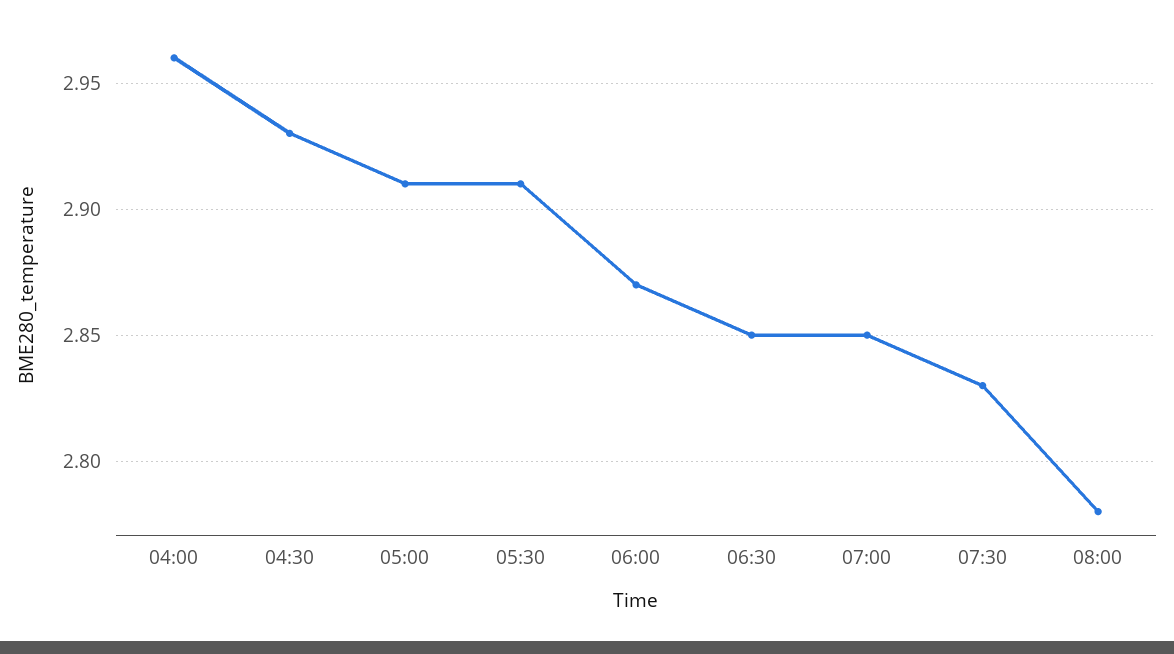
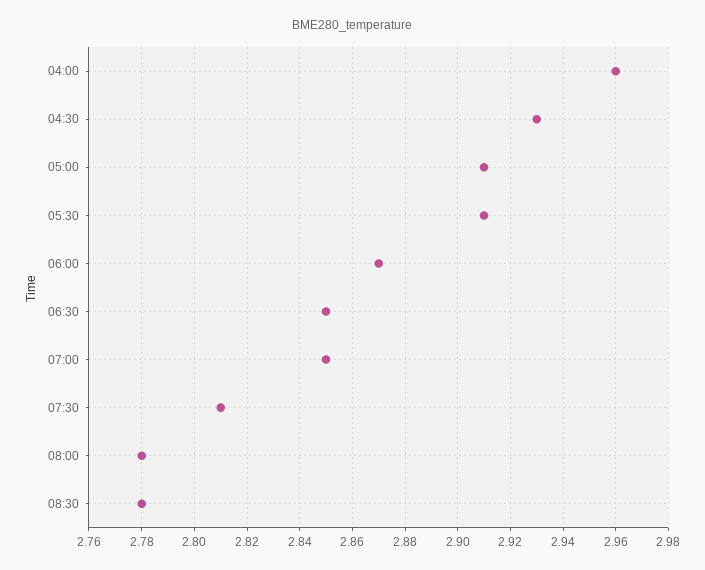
07:30: 2.83 -> 2.81
08:30: none -> 2.78

